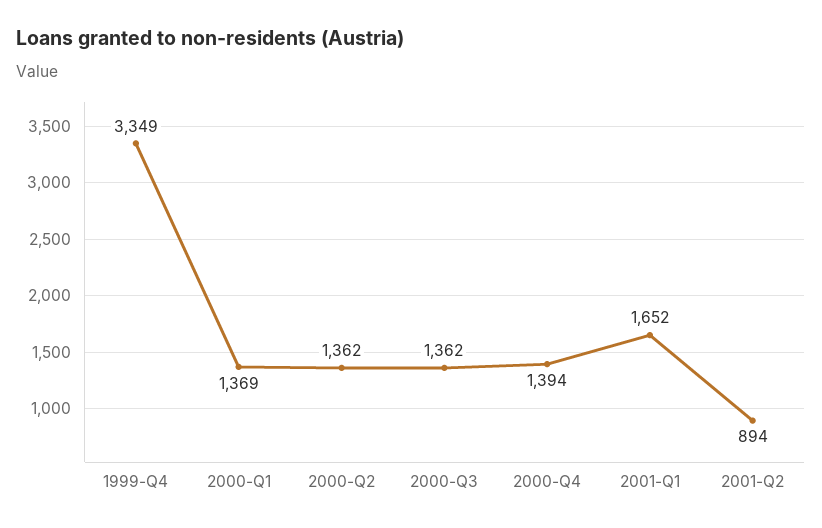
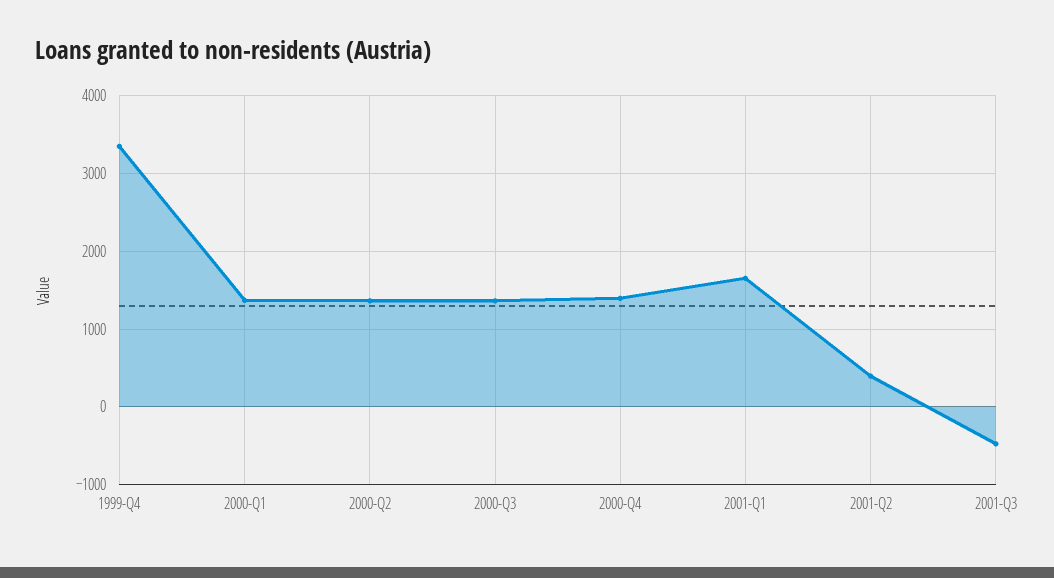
2001-Q2: 894 -> 400
2001-Q3: none -> -500

